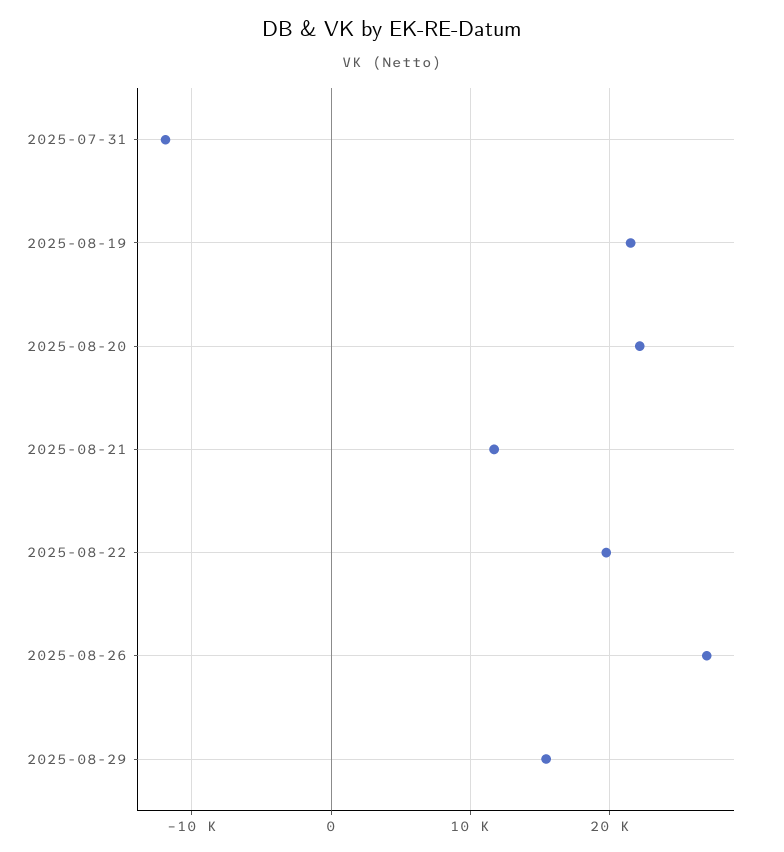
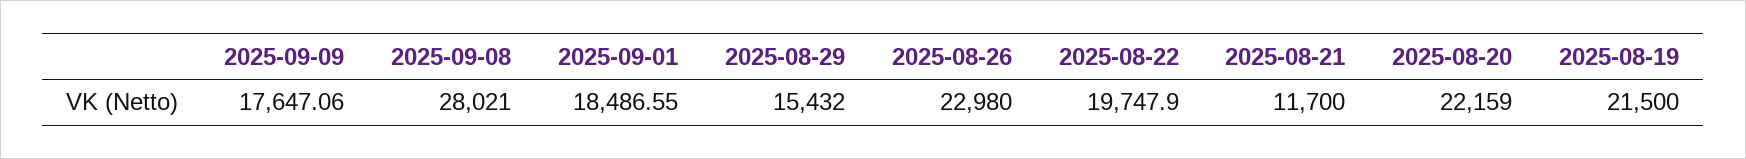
2025-07-31: -12000 -> none
2025-08-26: 27000 -> 22980
2025-09-09: none -> 17647.06
2025-09-08: none -> 28021
2025-09-01: none -> 18486.55

